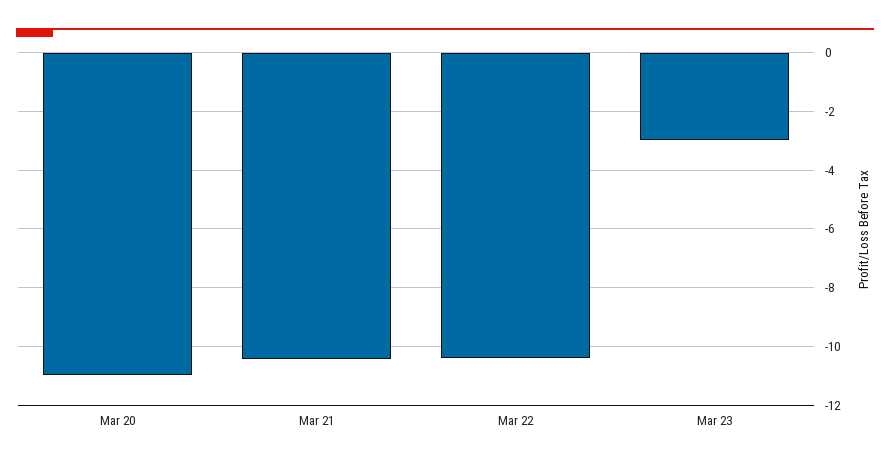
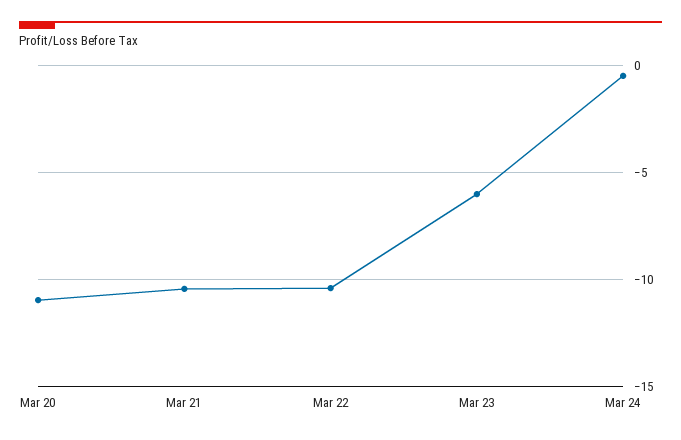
Mar 23: -3 -> -6
Mar 24: none -> -0.5

